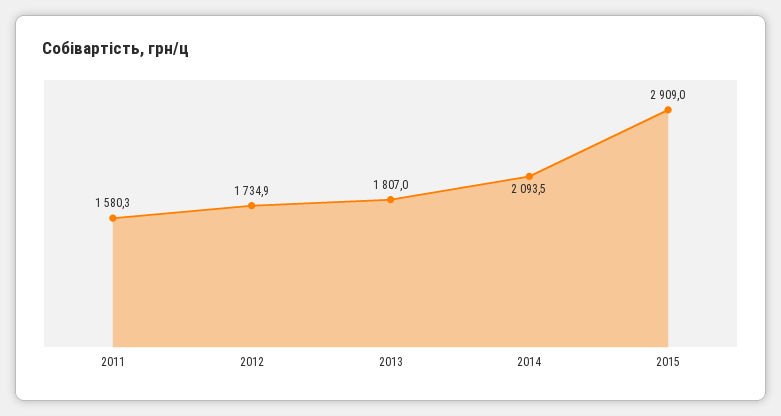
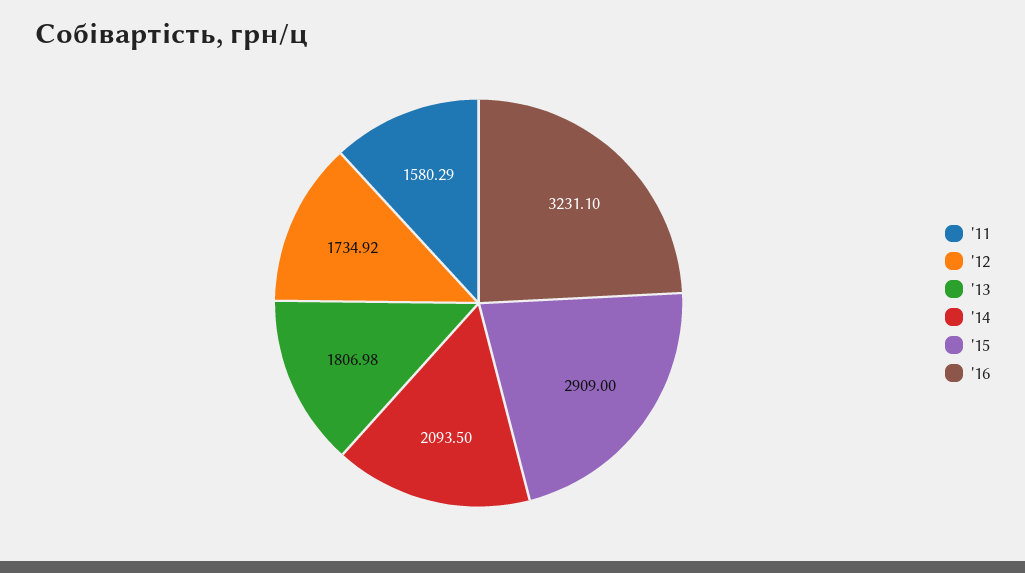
'16: none -> 3231.1

